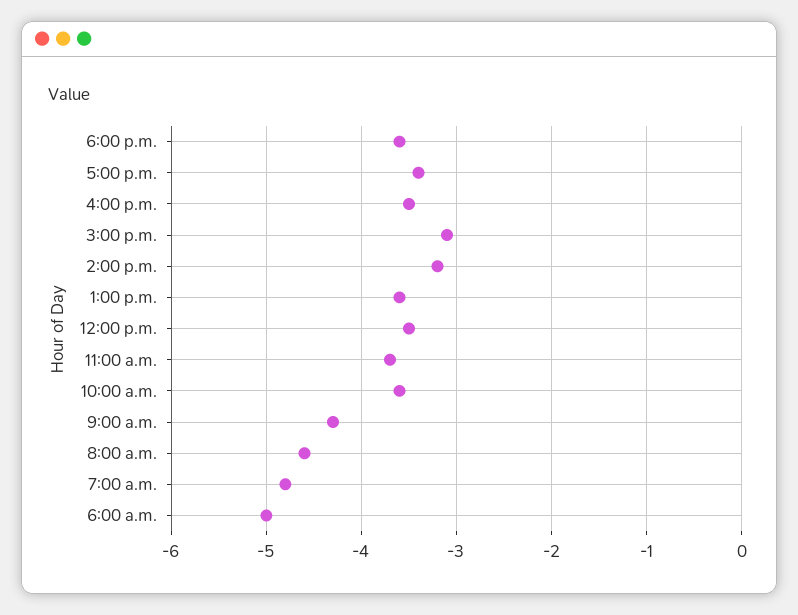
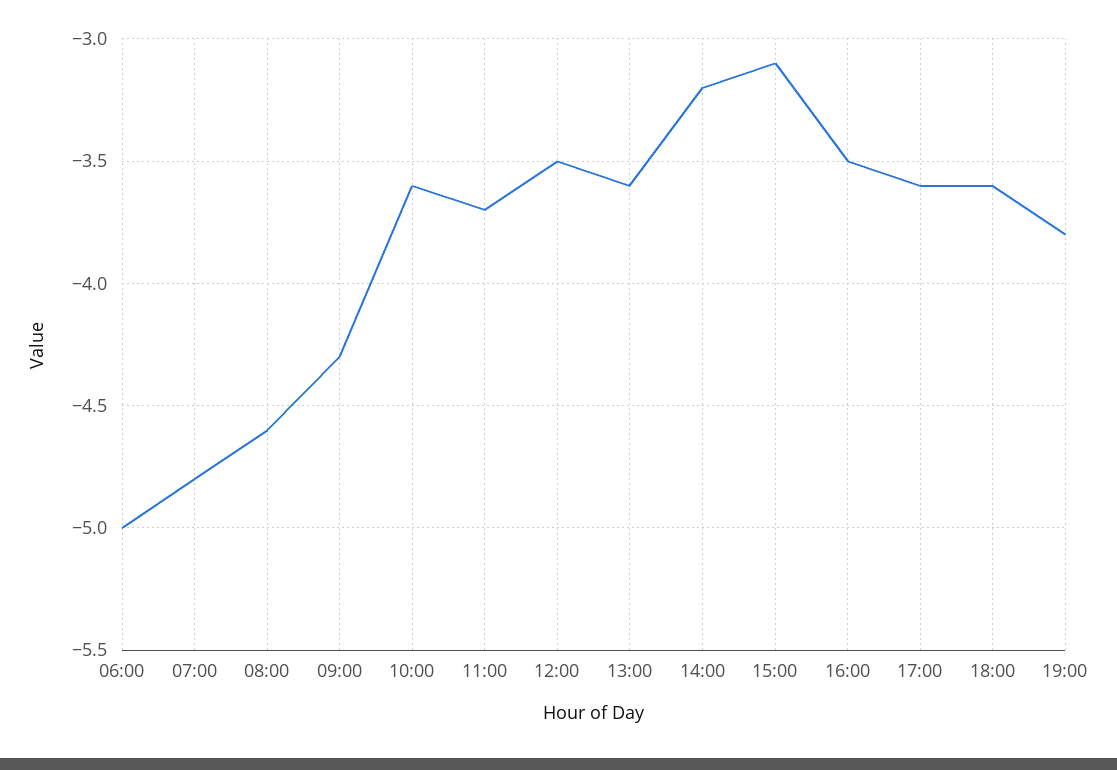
5:00 p.m.: -3.4 -> -3.6
19:00: none -> -3.8

